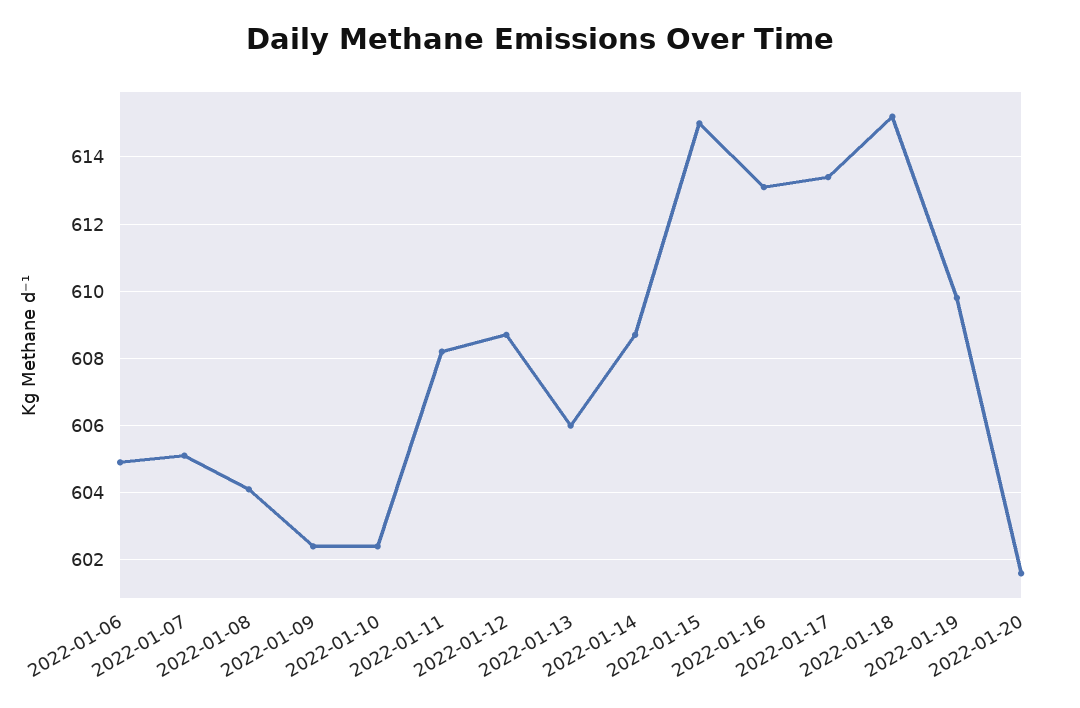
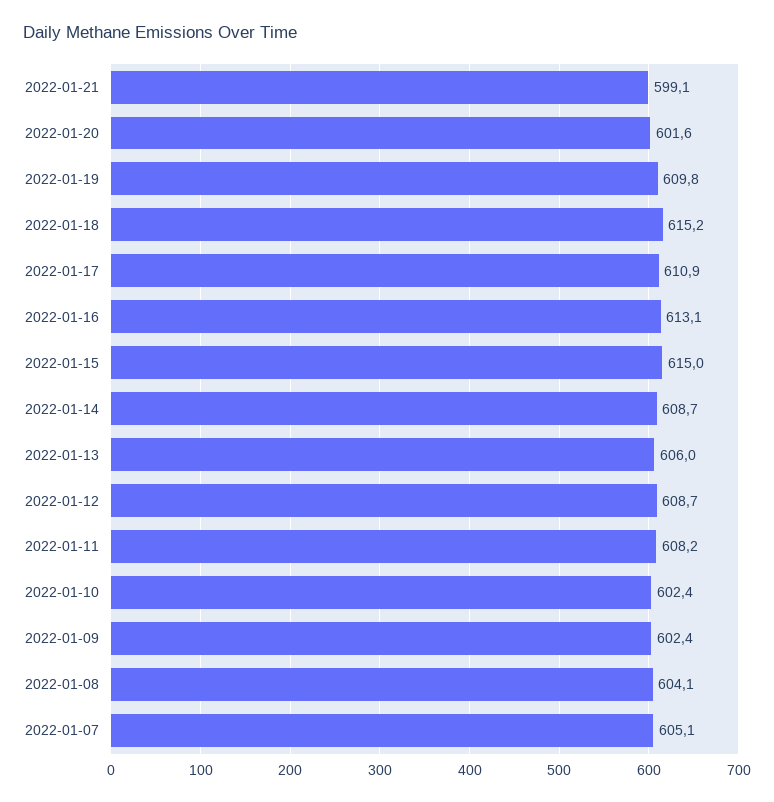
2022-01-06: 605 -> none
2022-01-17: 613.5 -> 610.9
2022-01-21: none -> 599.1

